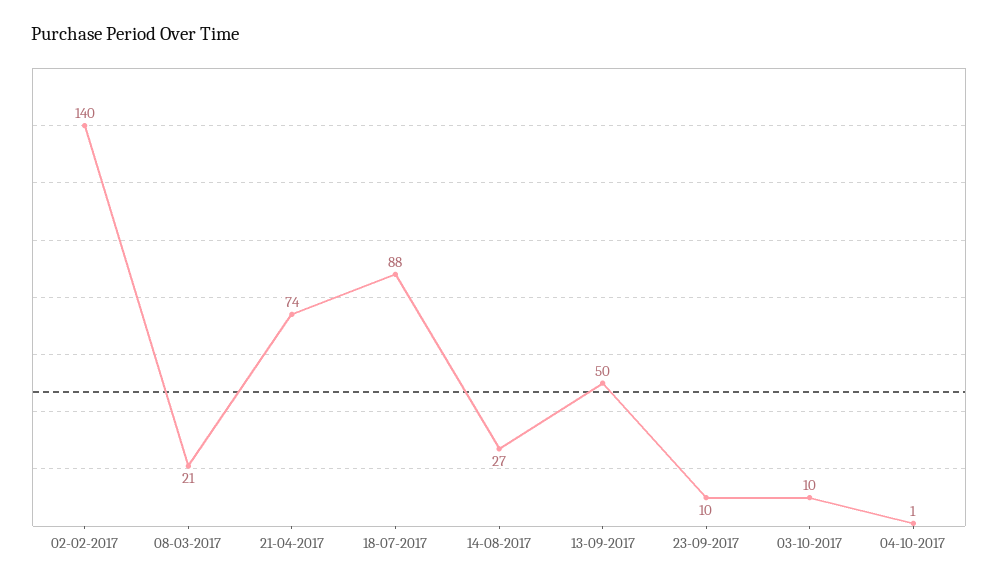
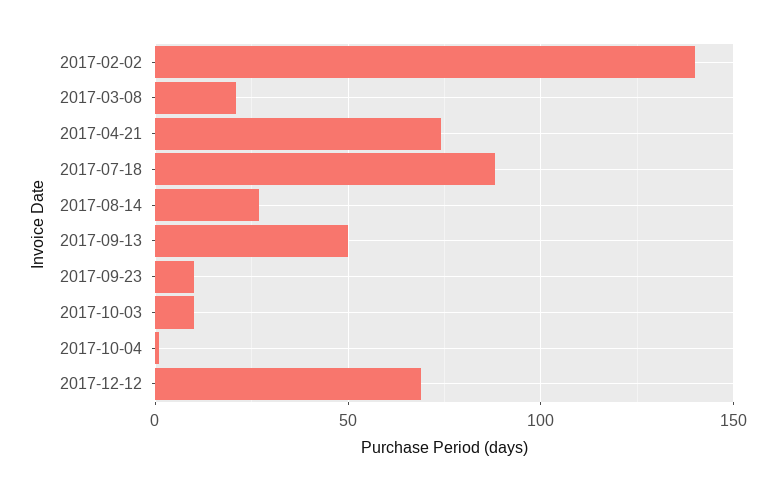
2017-12-12: none -> 70

